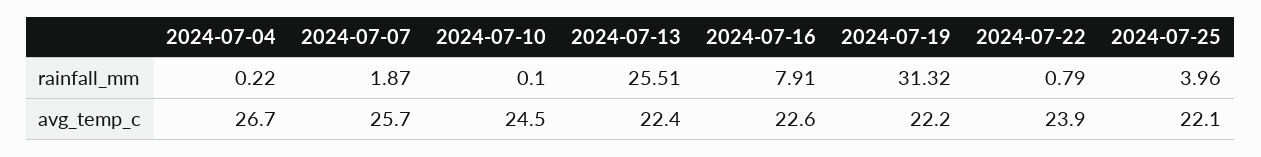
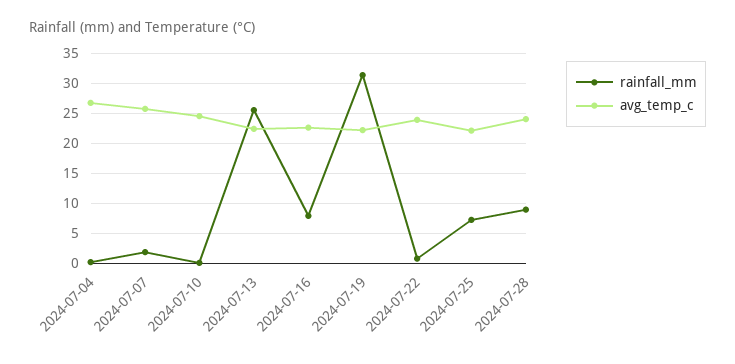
rainfall_mm, 2024-07-25: 3.96 -> 7
rainfall_mm, 2024-07-28: none -> 9
avg_temp_c, 2024-07-28: none -> 24

